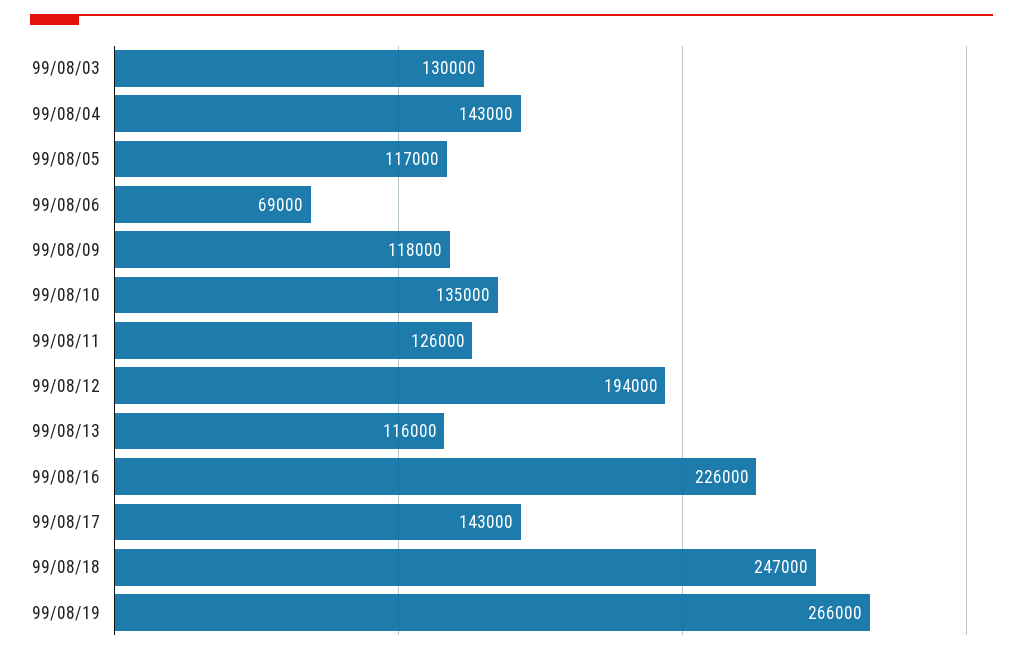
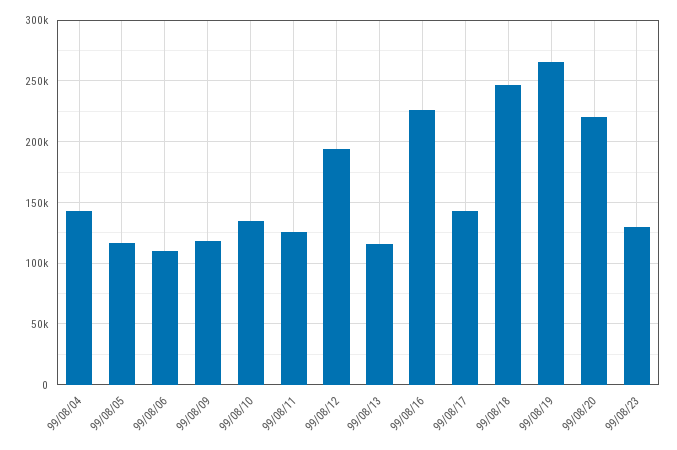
99/08/03: 130000 -> none
99/08/06: 69000 -> 110000
99/08/20: none -> 220000
99/08/23: none -> 130000

